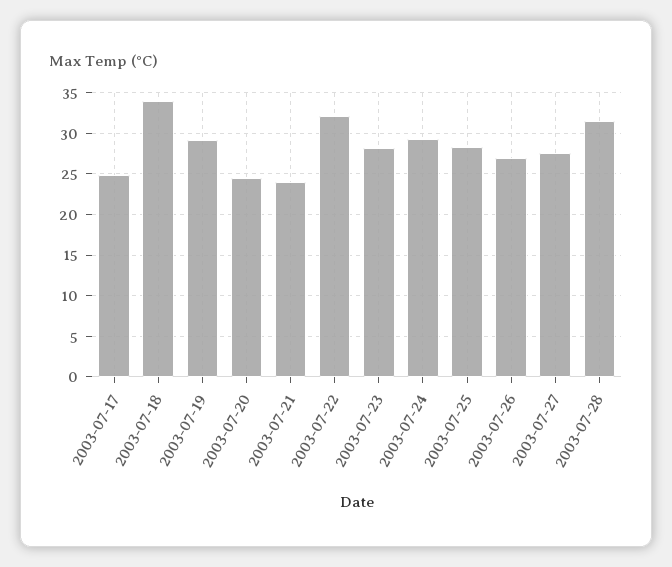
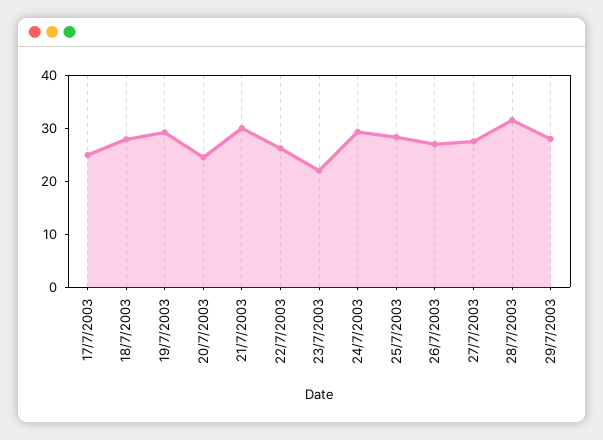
2003-07-18: 34 -> 28
2003-07-21: 24 -> 30
2003-07-22: 32 -> 26
2003-07-23: 28 -> 22
29/7/2003: none -> 28

